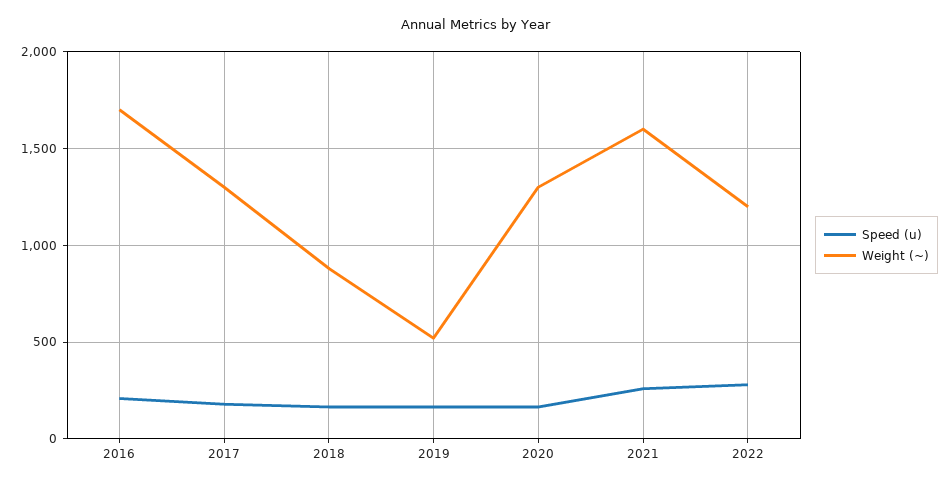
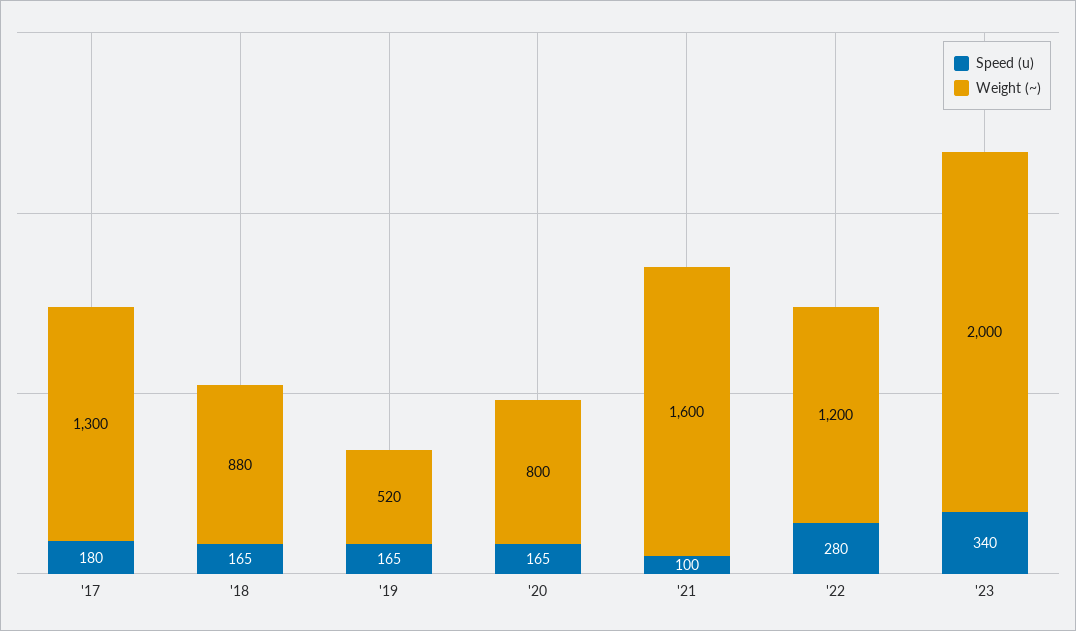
Speed (u), 2016: 200 -> none
Weight (~), 2016: 1700 -> none
Weight (~), 2020: 1300 -> 800
Speed (u), 2021: 250 -> 100
Speed (u), '23: none -> 340
Weight (~), '23: none -> 2000

